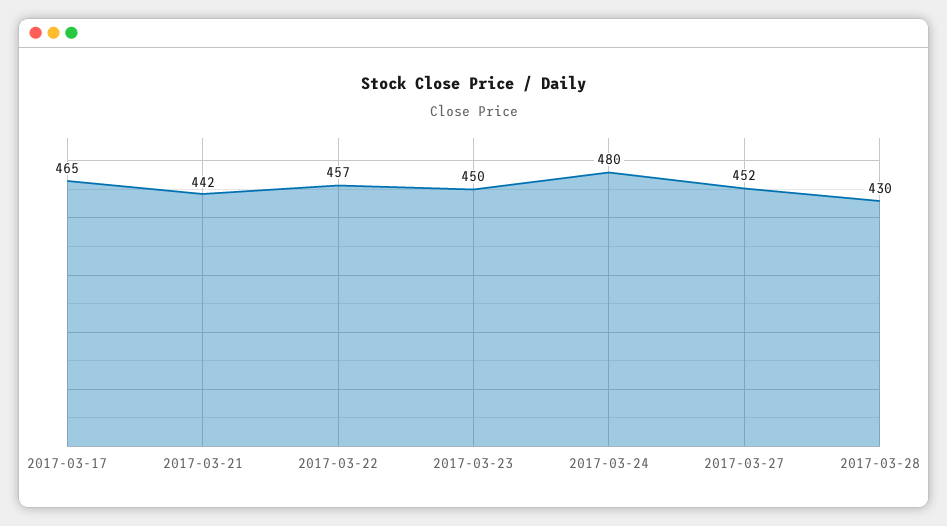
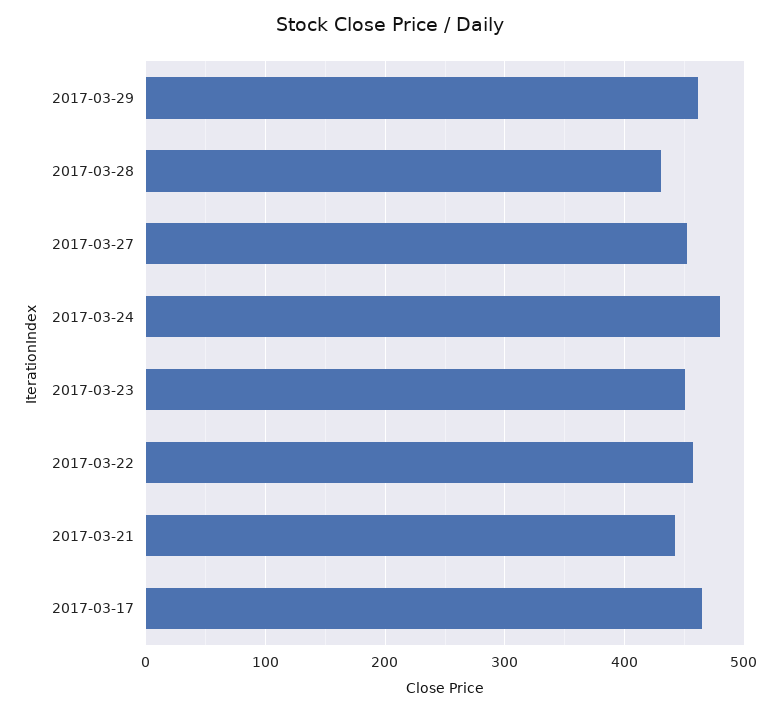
2017-03-29: none -> 460

